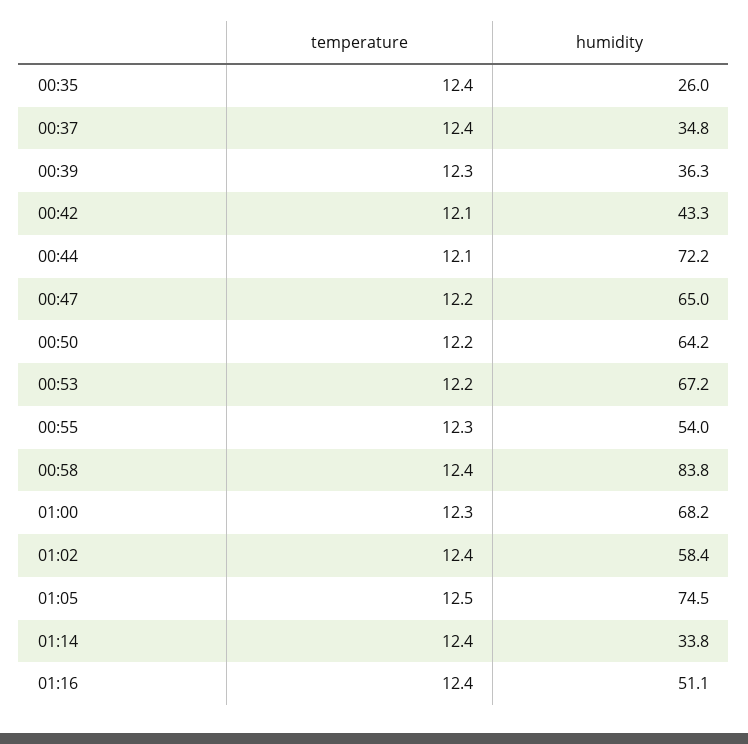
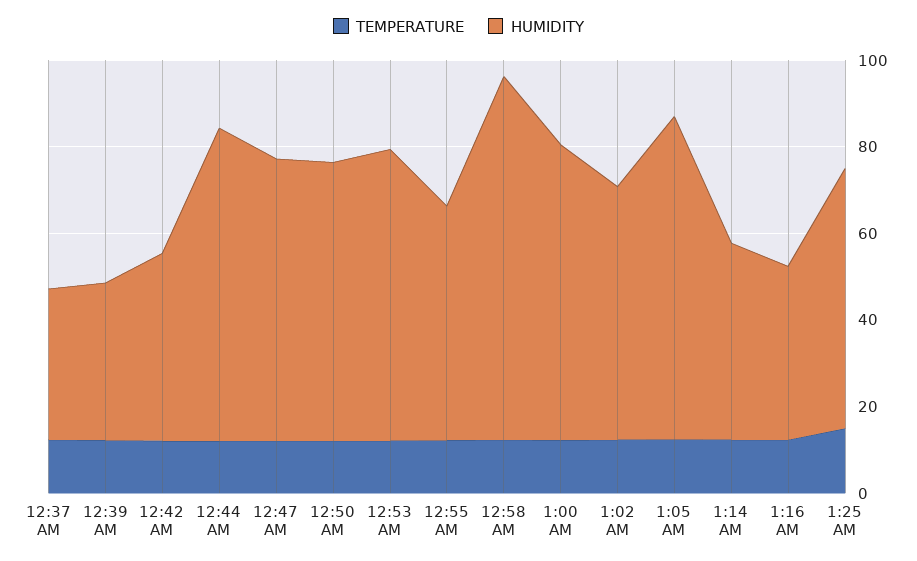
temperature, 00:35: 12.4 -> none
humidity, 00:35: 26 -> none
humidity, 01:14: 33.8 -> 45
humidity, 01:16: 51.1 -> 40
temperature, 1:25 AM: none -> 15
humidity, 1:25 AM: none -> 60

